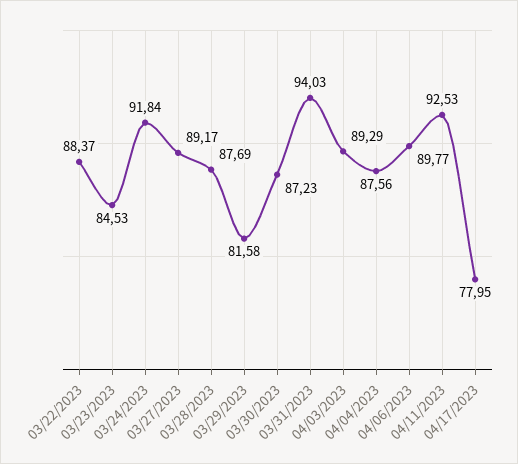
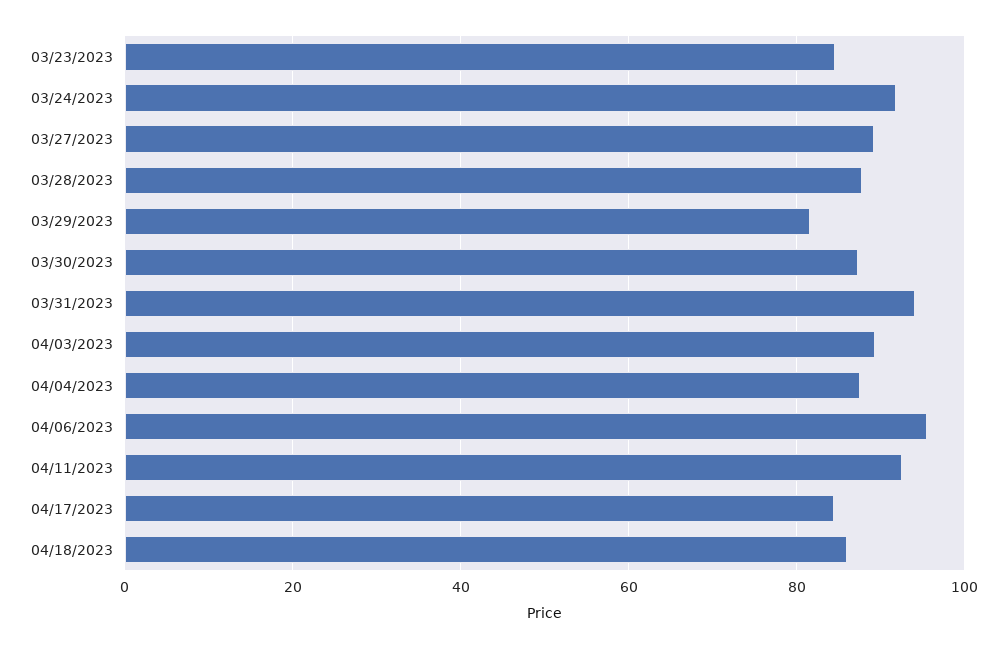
03/22/2023: 88.37 -> none
04/06/2023: 89.77 -> 96
04/17/2023: 77.95 -> 84
04/18/2023: none -> 86

